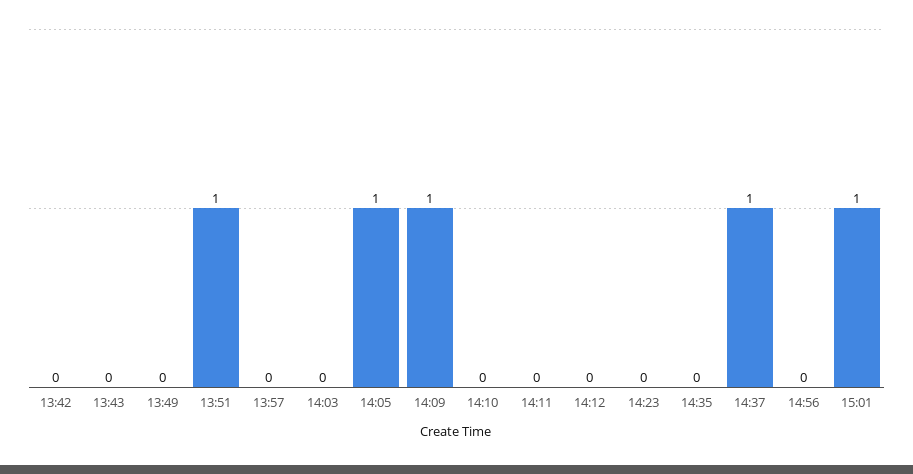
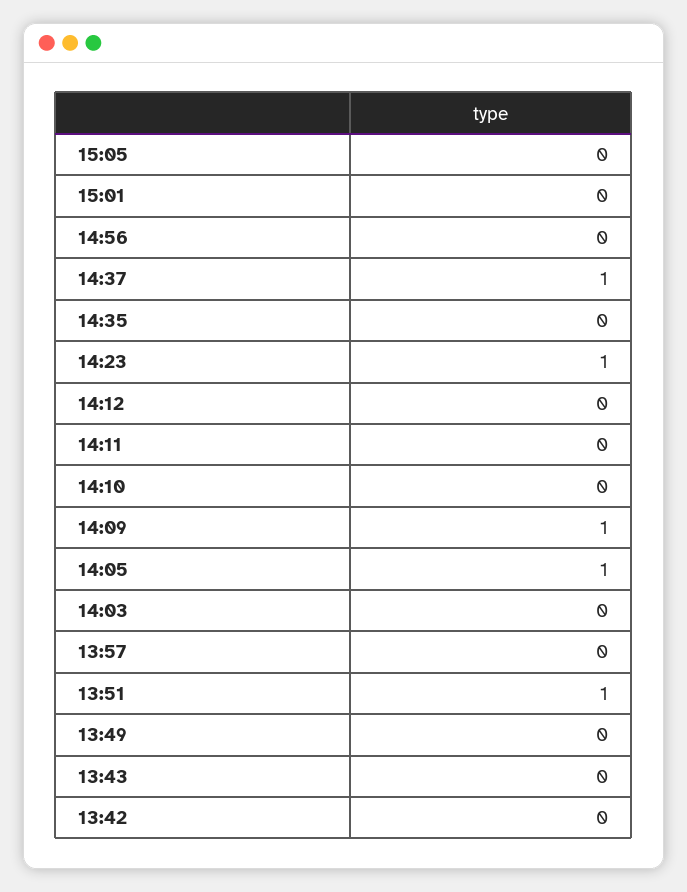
14:23: 0 -> 1
15:01: 1 -> 0
15:05: none -> 0

